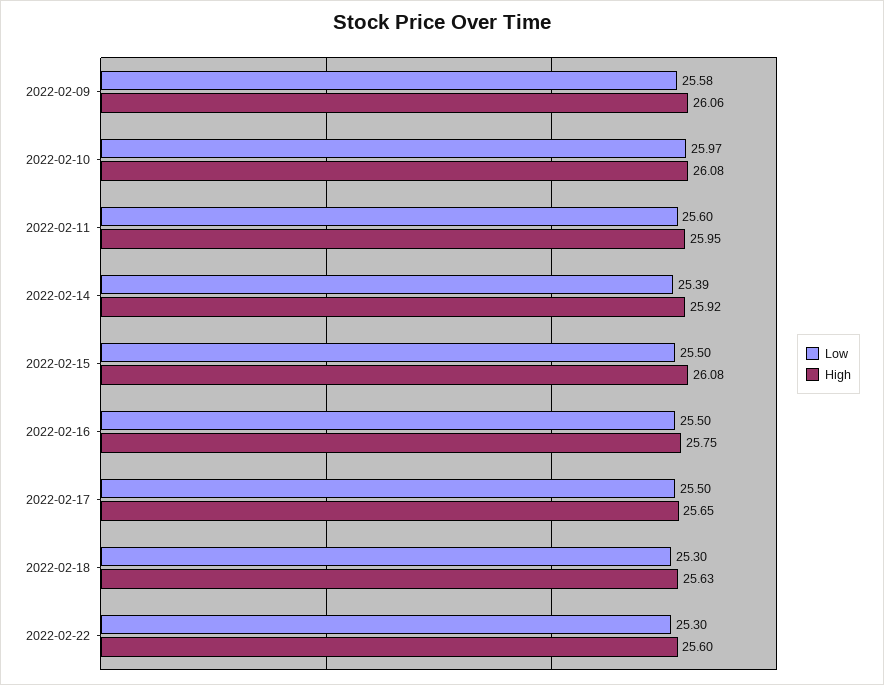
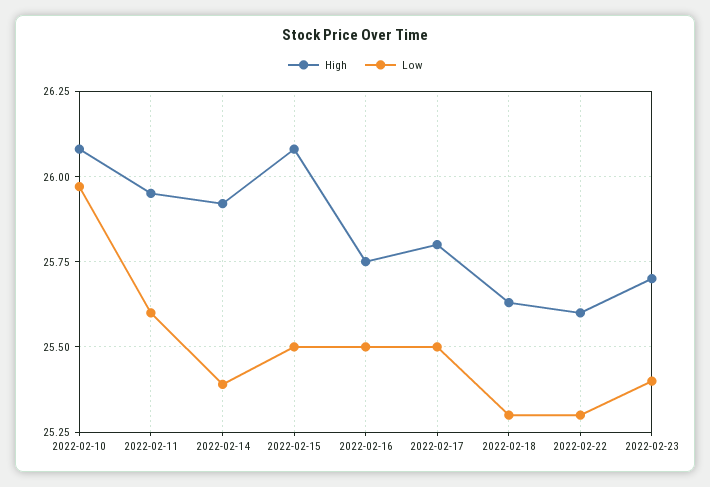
Low, 2022-02-09: 25.58 -> none
High, 2022-02-09: 26.06 -> none
High, 2022-02-17: 25.65 -> 25.8
High, 2022-02-23: none -> 25.7
Low, 2022-02-23: none -> 25.4

